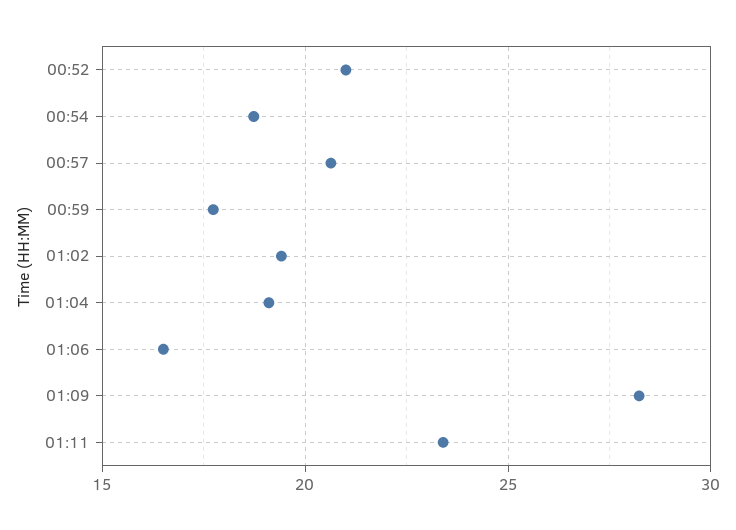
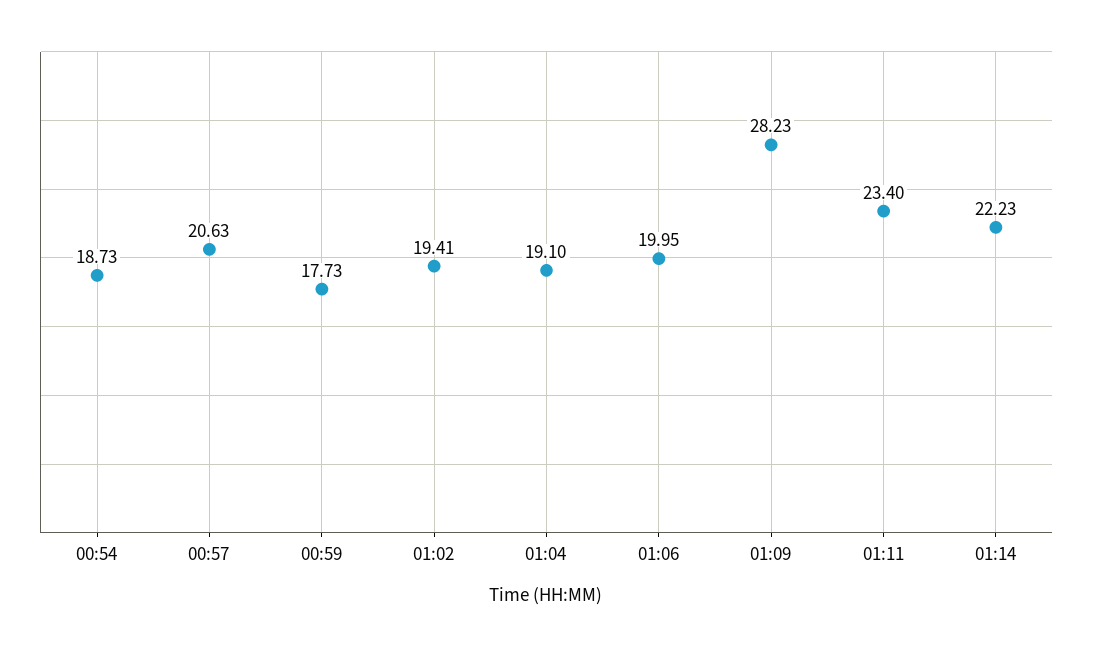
00:52: 21 -> none
01:06: 16.5 -> 19.95
01:14: none -> 22.23

